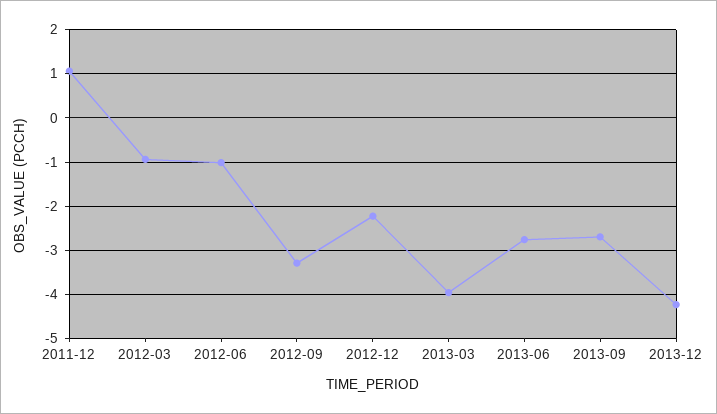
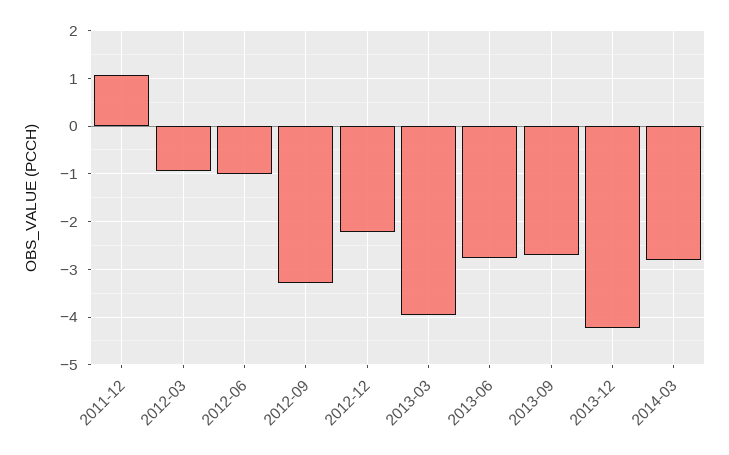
2014-03: none -> -2.8

